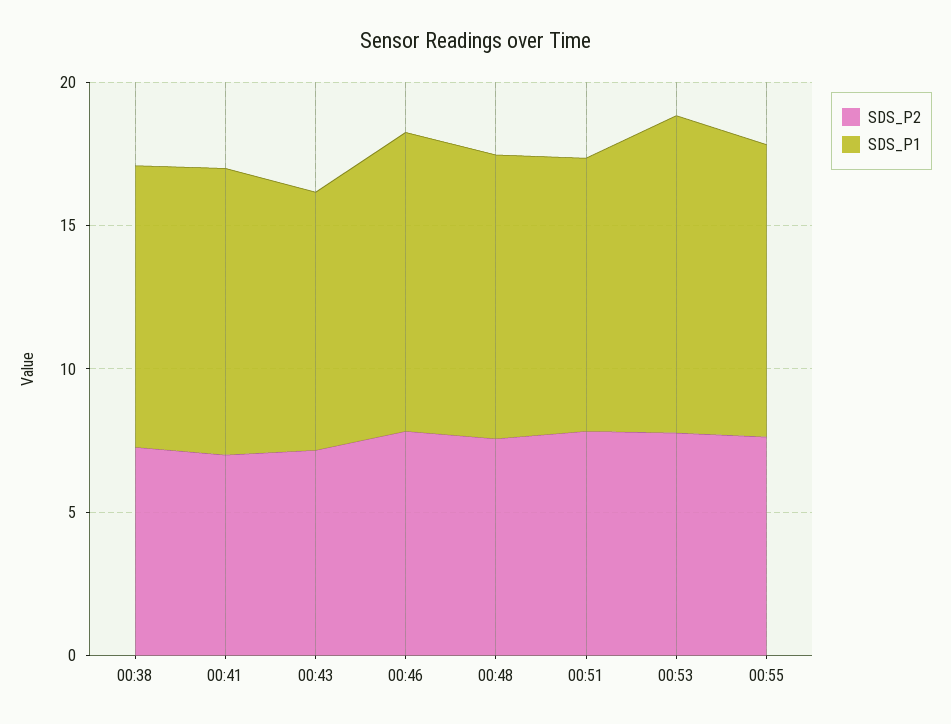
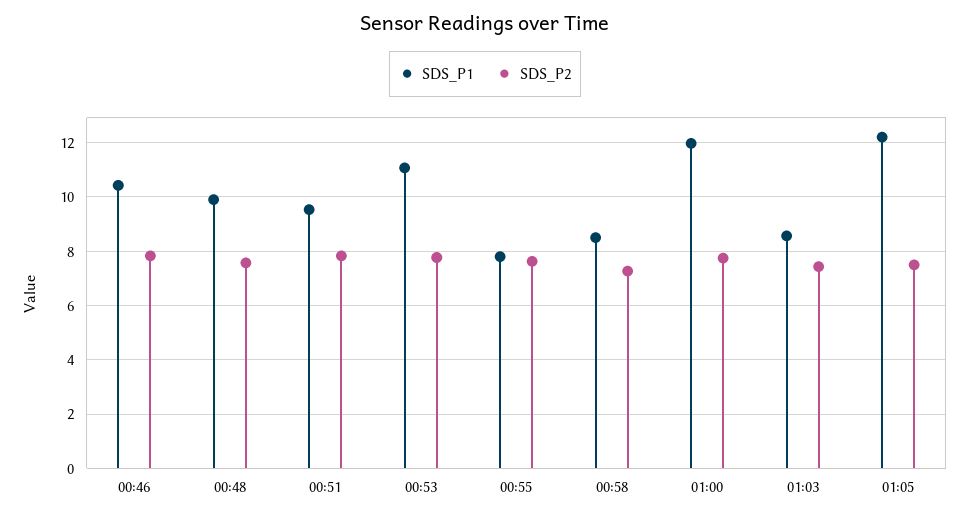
SDS_P2, 00:38: 7 -> none
SDS_P1, 00:38: 10 -> none
SDS_P2, 00:41: 7 -> none
SDS_P1, 00:41: 10 -> none
SDS_P2, 00:43: 7 -> none
SDS_P1, 00:43: 9 -> none
SDS_P1, 00:55: 10 -> 7.75
SDS_P1, 00:58: none -> 8.5
SDS_P2, 00:58: none -> 7.25
SDS_P1, 01:00: none -> 12
SDS_P2, 01:00: none -> 7.75
SDS_P1, 01:03: none -> 8.5
SDS_P2, 01:03: none -> 7.5
SDS_P1, 01:05: none -> 12.25
SDS_P2, 01:05: none -> 7.5

